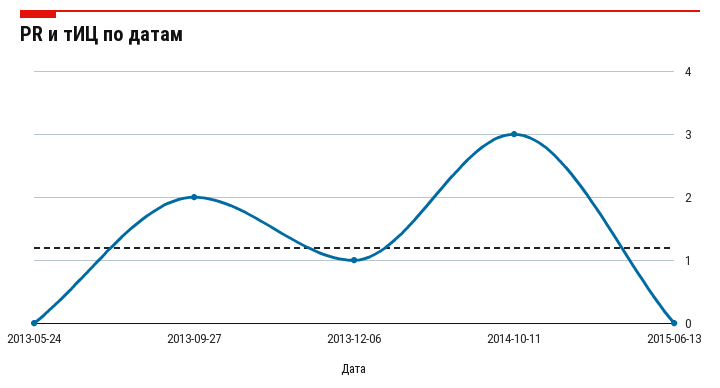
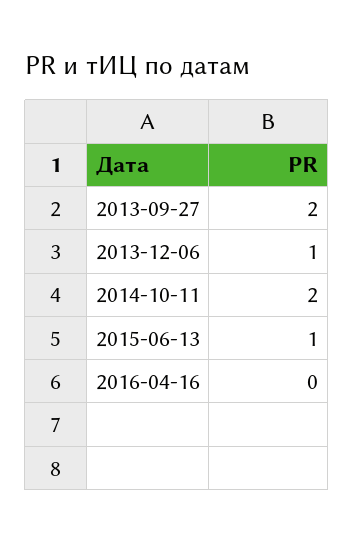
2013-05-24: 0 -> none
2014-10-11: 3 -> 2
2015-06-13: 0 -> 1
2016-04-16: none -> 0

